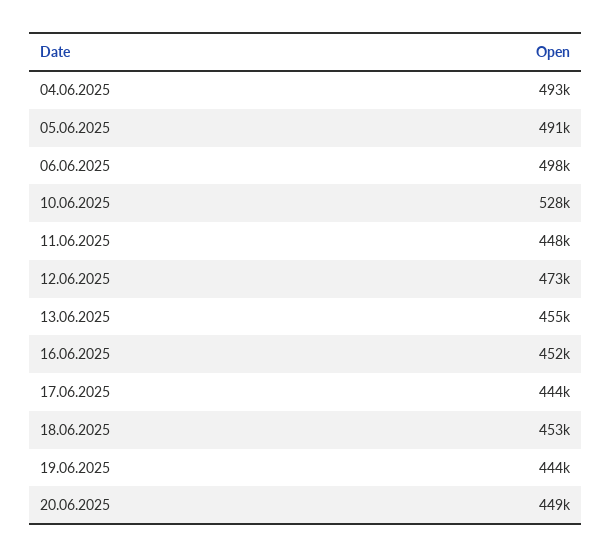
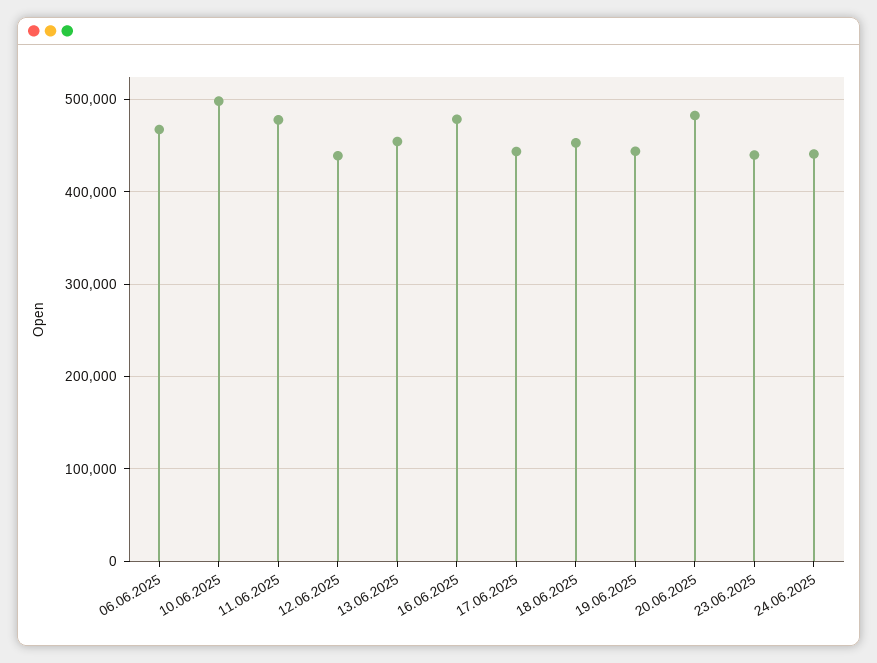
04.06.2025: 493000 -> none
05.06.2025: 491000 -> none
06.06.2025: 498000 -> 470000
10.06.2025: 528000 -> 500000
11.06.2025: 448000 -> 480000
12.06.2025: 473000 -> 440000
16.06.2025: 452000 -> 480000
20.06.2025: 449000 -> 480000
23.06.2025: none -> 440000
24.06.2025: none -> 440000

